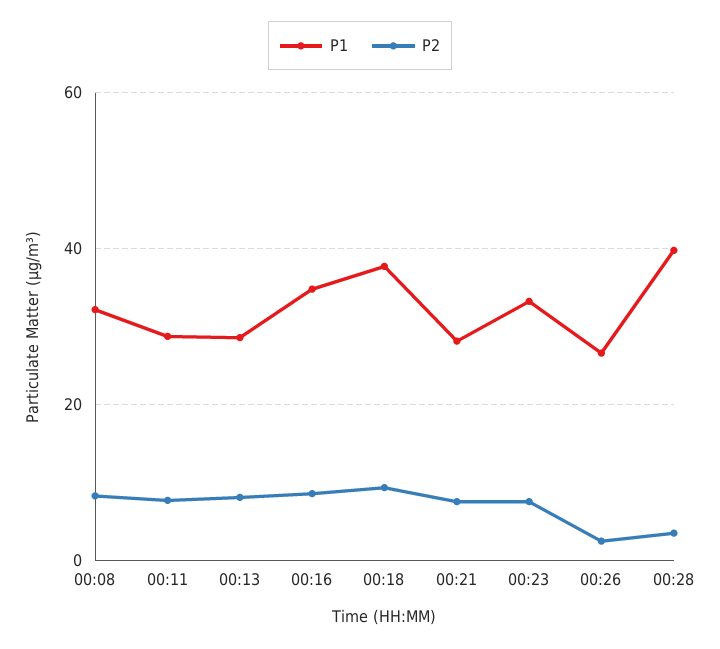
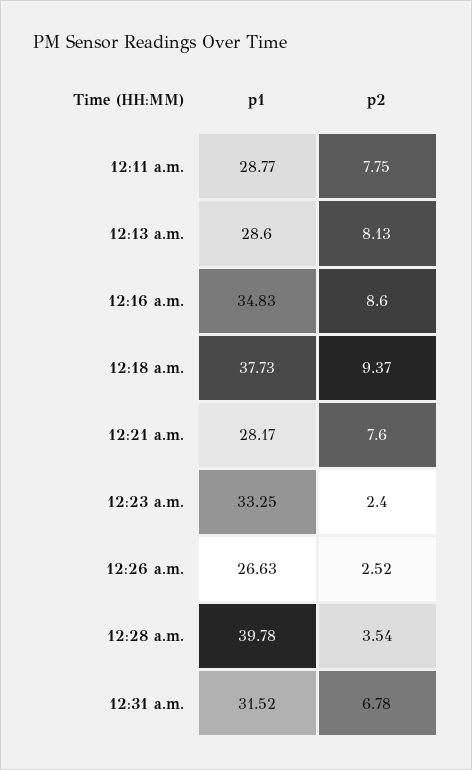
P1, 00:08: 32 -> none
P2, 00:08: 8 -> none
P2, 00:23: 8 -> 2.4
P1, 12:31 a.m.: none -> 31.52
P2, 12:31 a.m.: none -> 6.78

